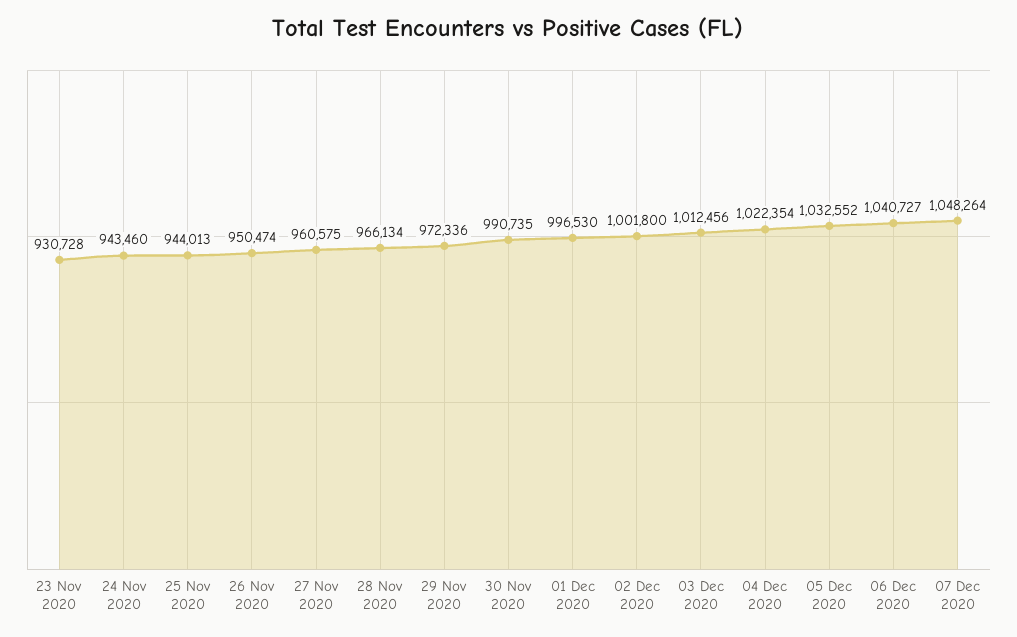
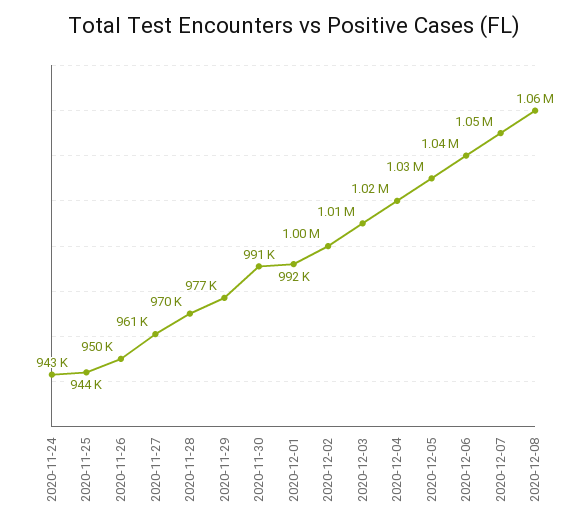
23 Nov 2020: 930728 -> none
28 Nov 2020: 966134 -> 970000
29 Nov 2020: 972336 -> 977000
01 Dec 2020: 996530 -> 992000
2020-12-08: none -> 1060000

